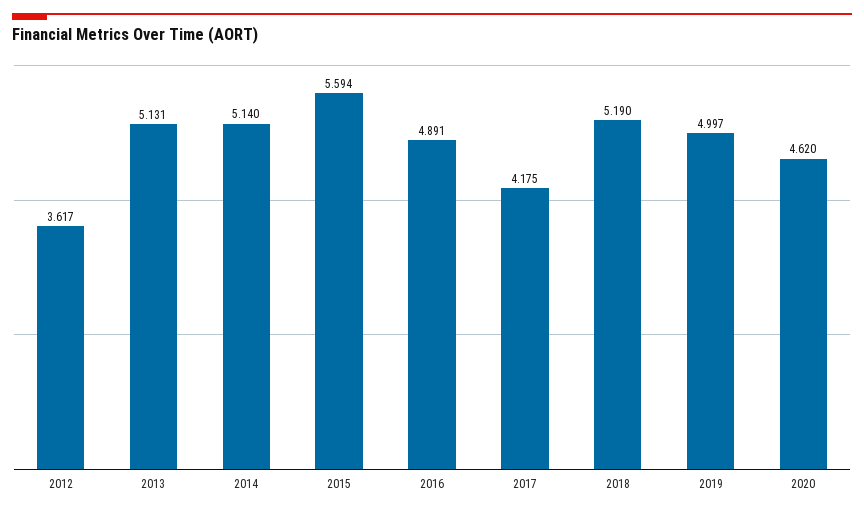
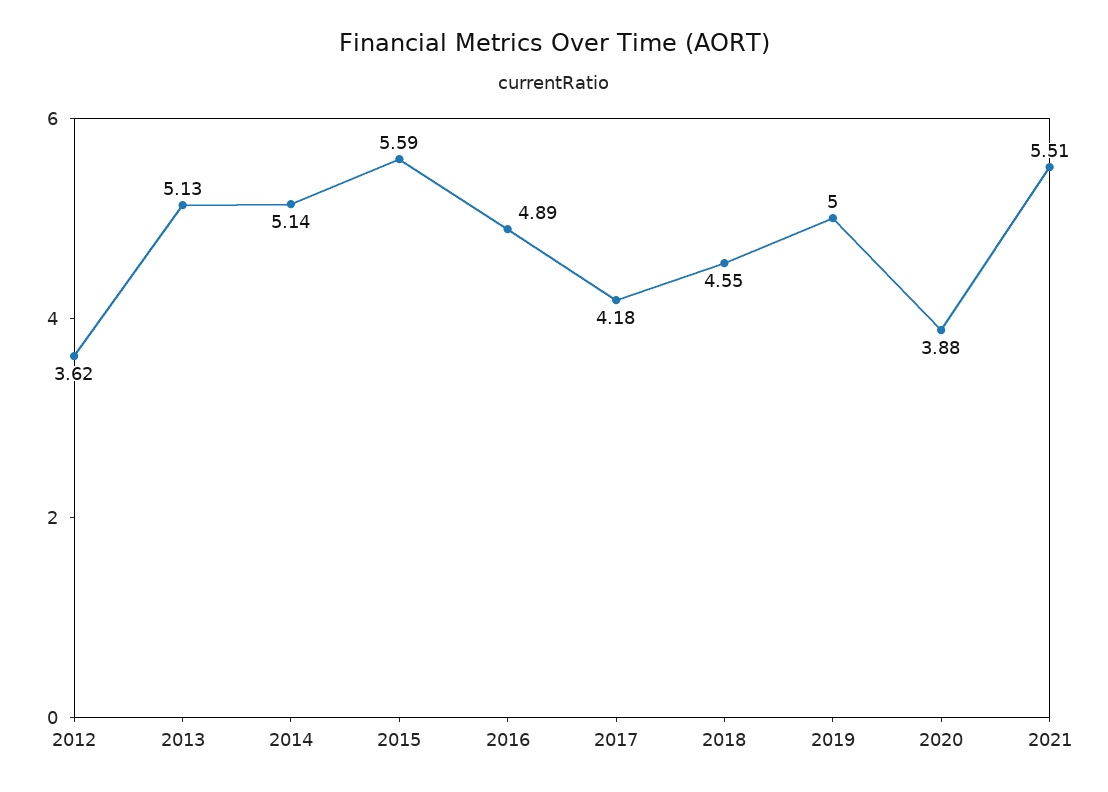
2018: 5.19 -> 4.55
2020: 4.62 -> 3.88
2021: none -> 5.51

